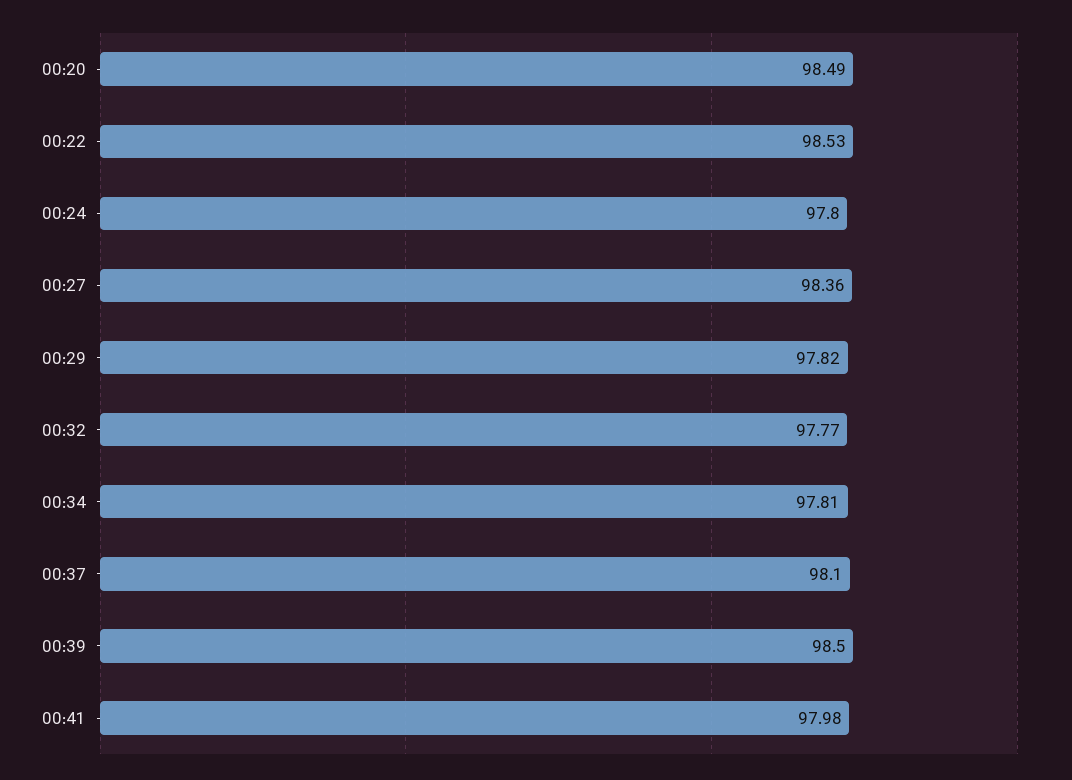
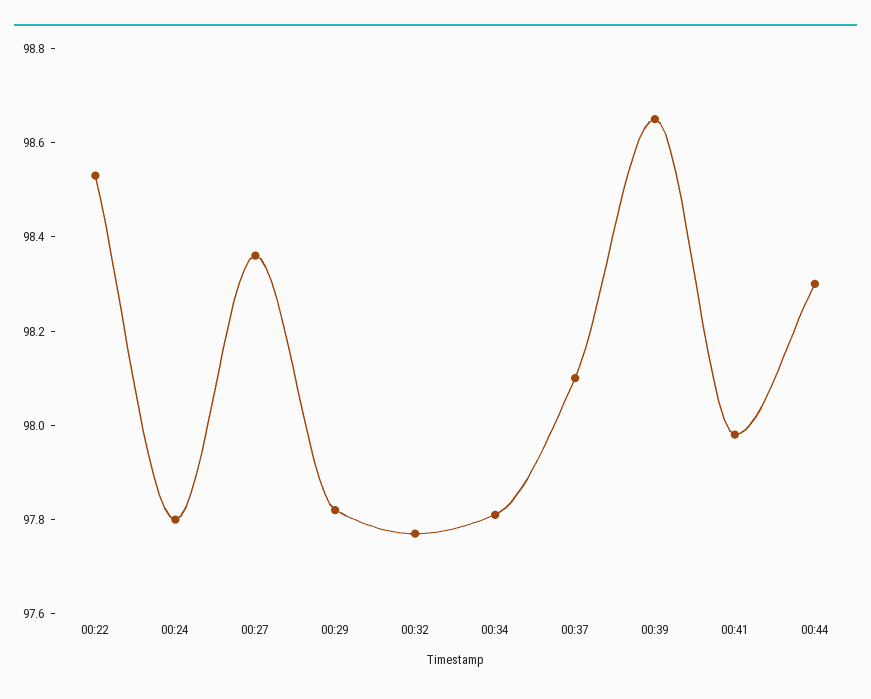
00:20: 98.49 -> none
00:39: 98.5 -> 98.65
00:44: none -> 98.3

